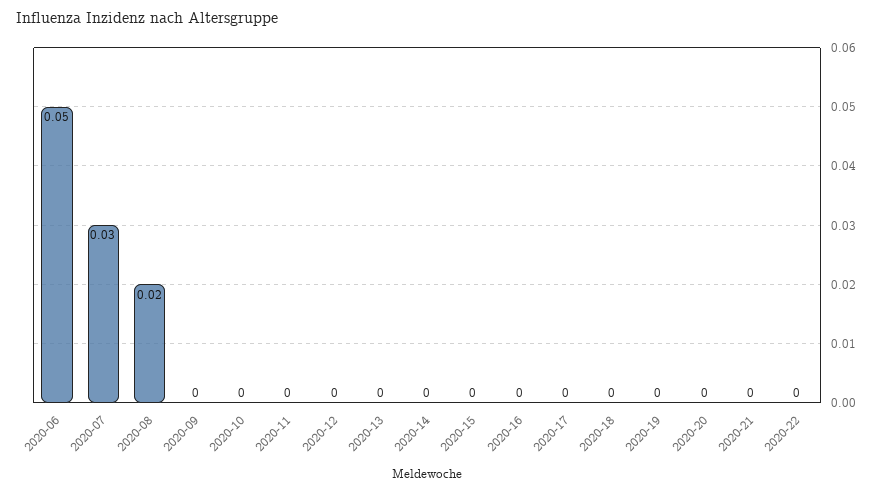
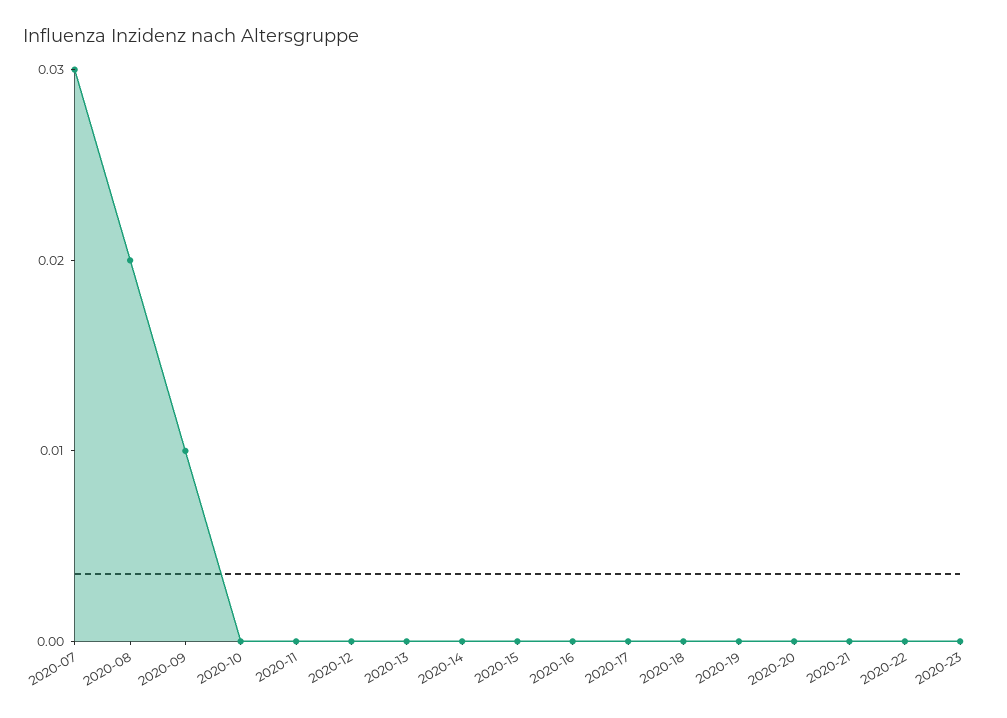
2020-06: 0.05 -> none
2020-09: 0 -> 0.01
2020-23: none -> 0

